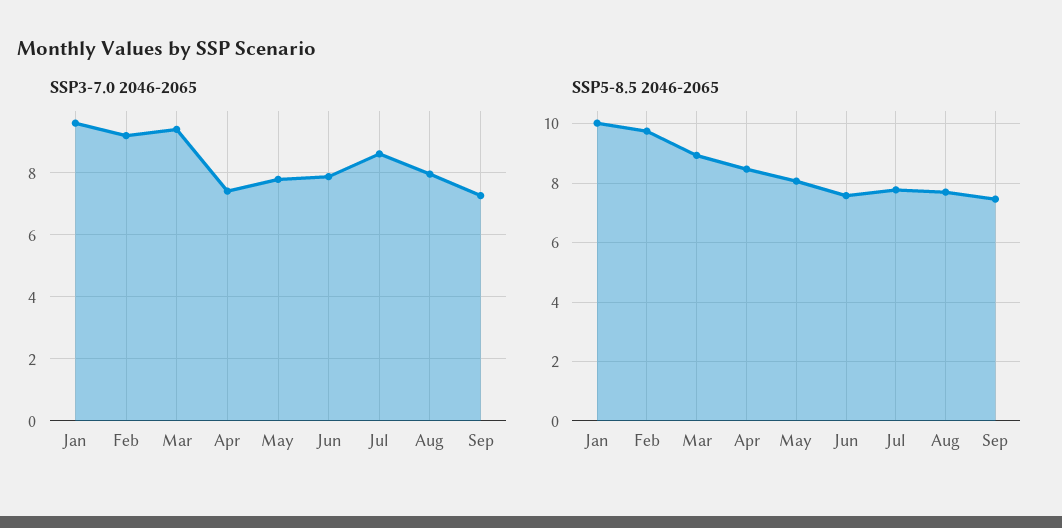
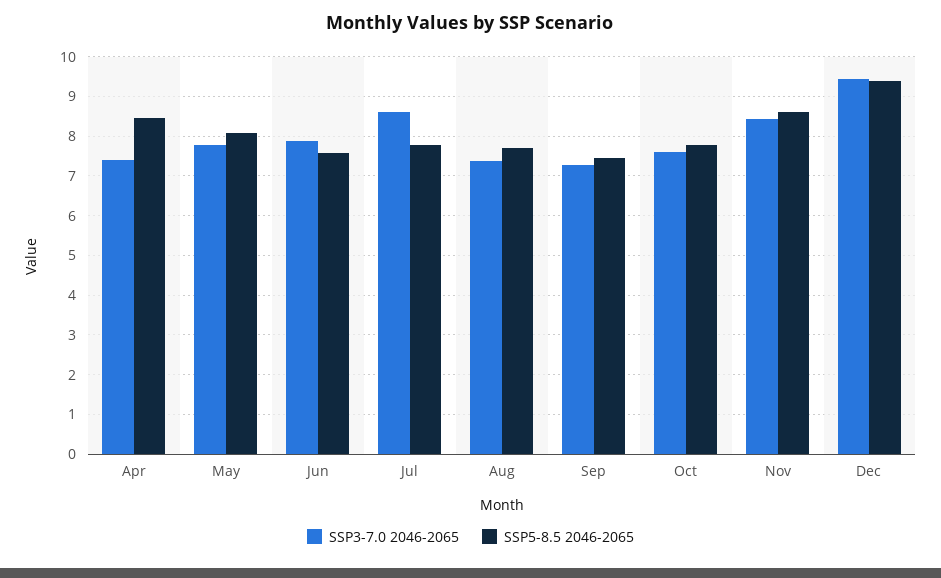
SSP3-7.0 2046-2065, Jan: 9.6 -> none
SSP3-7.0 2046-2065, Feb: 9.2 -> none
SSP3-7.0 2046-2065, Mar: 9.4 -> none
SSP3-7.0 2046-2065, Aug: 8 -> 7.4
SSP5-8.5 2046-2065, Jan: 10 -> none
SSP5-8.5 2046-2065, Feb: 9.75 -> none
SSP5-8.5 2046-2065, Mar: 9 -> none
SSP3-7.0 2046-2065, Oct: none -> 7.6
SSP5-8.5 2046-2065, Oct: none -> 7.8
SSP3-7.0 2046-2065, Nov: none -> 8.4
SSP5-8.5 2046-2065, Nov: none -> 8.6
SSP3-7.0 2046-2065, Dec: none -> 9.4
SSP5-8.5 2046-2065, Dec: none -> 9.4

